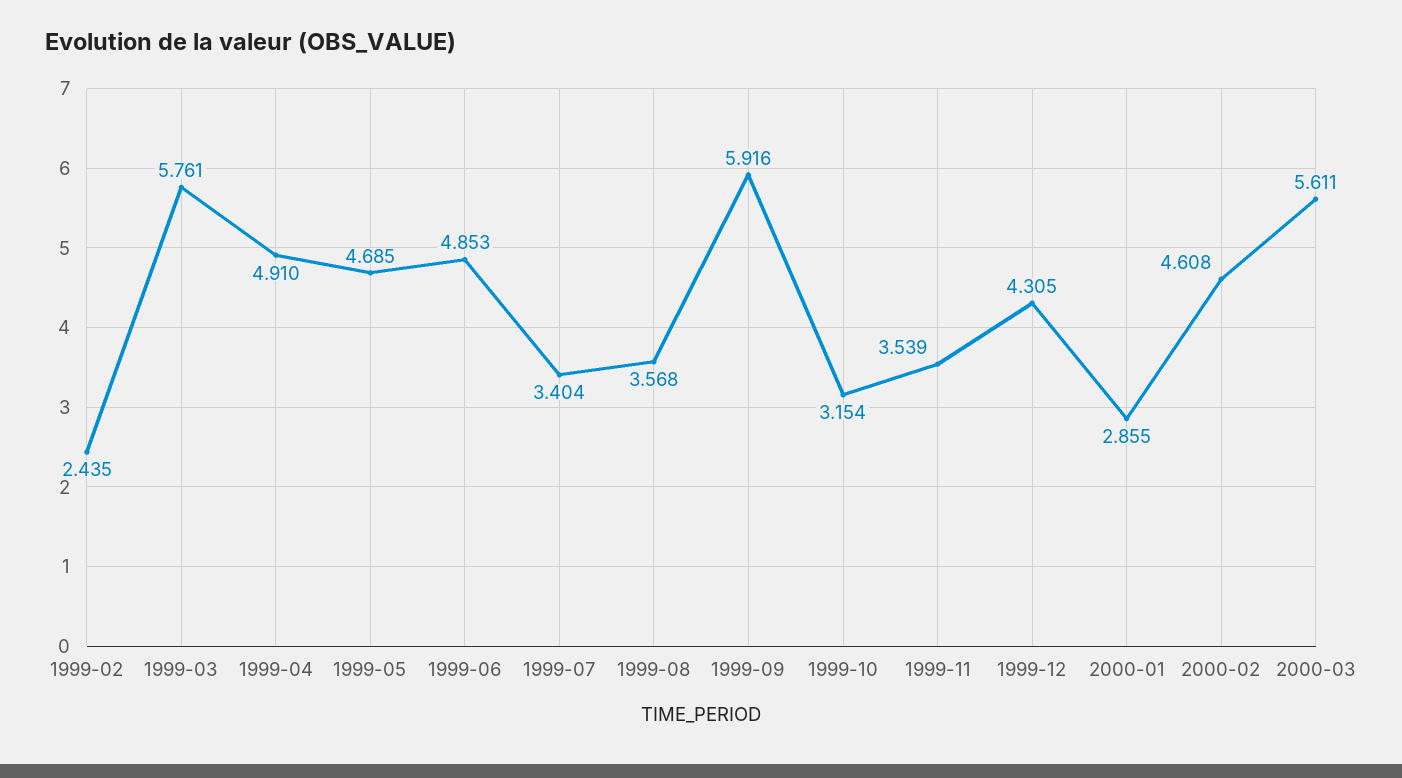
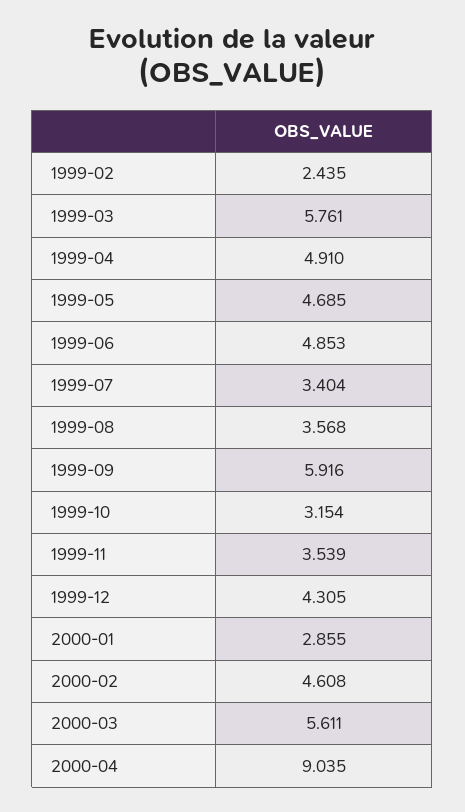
2000-04: none -> 9.035

